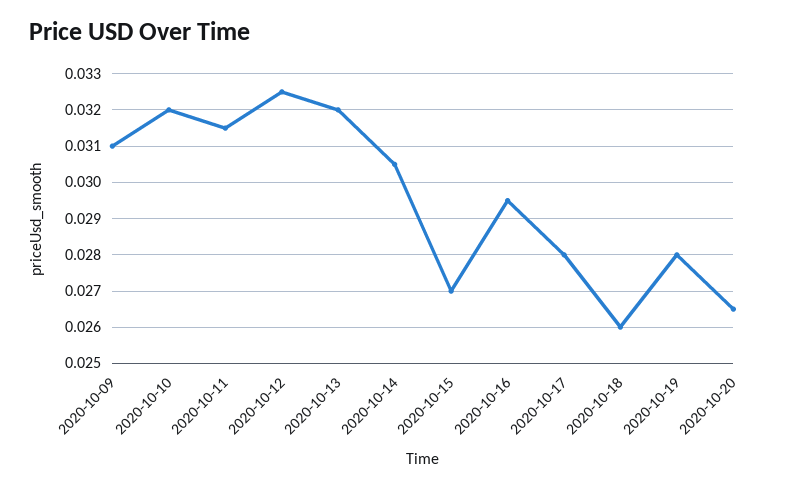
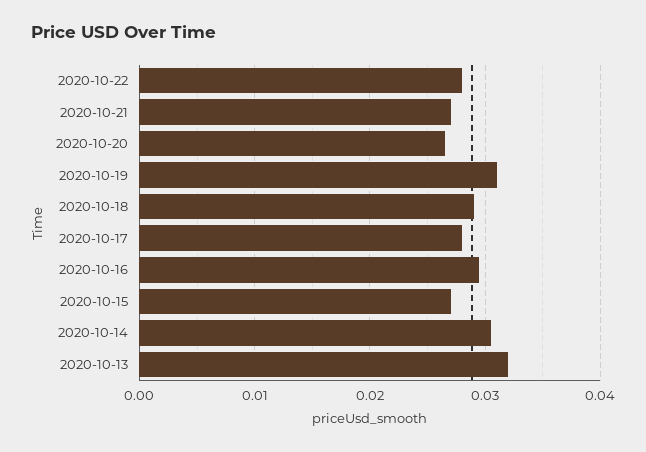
2020-10-09: 0.031 -> none
2020-10-10: 0.032 -> none
2020-10-11: 0.0315 -> none
2020-10-12: 0.0325 -> none
2020-10-18: 0.026 -> 0.029
2020-10-19: 0.028 -> 0.031
2020-10-22: none -> 0.028
2020-10-21: none -> 0.027

